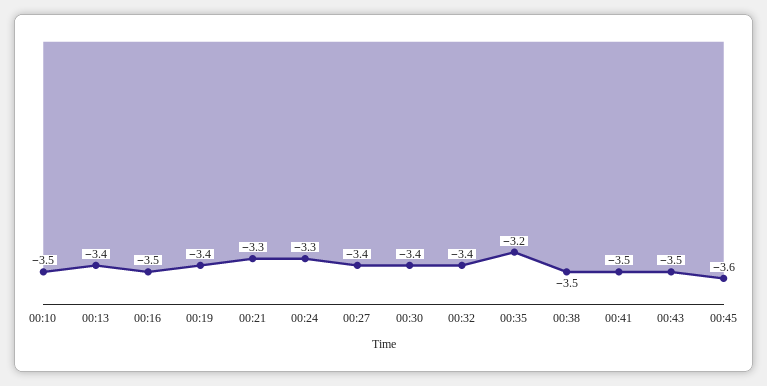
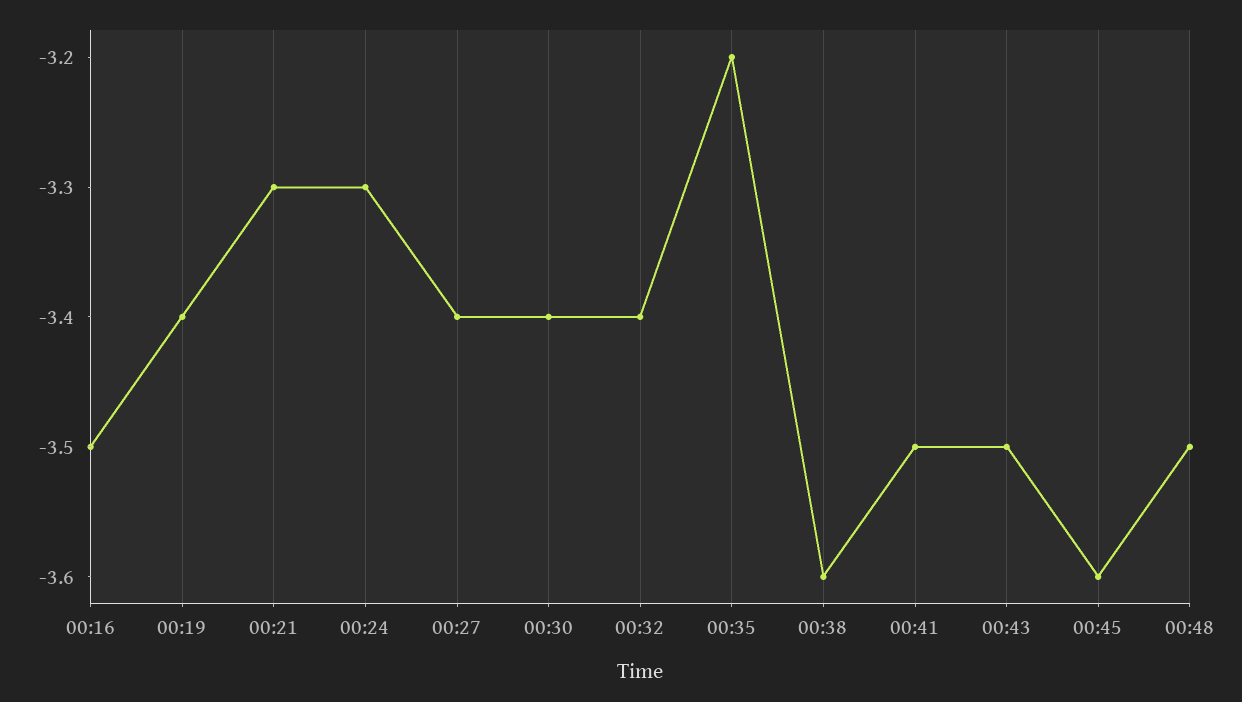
00:10: -3.5 -> none
00:13: -3.4 -> none
00:38: -3.5 -> -3.6
00:48: none -> -3.5

